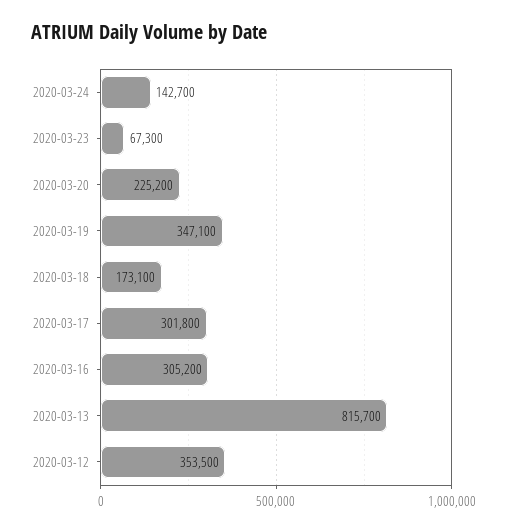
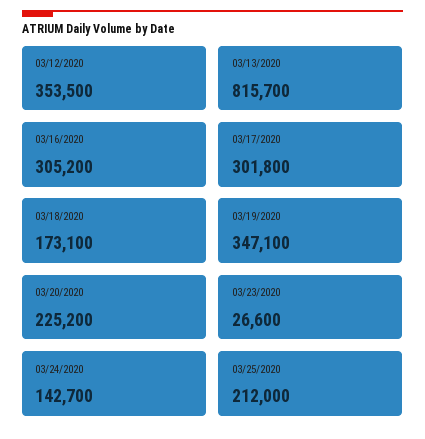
2020-03-23: 67300 -> 26600
03/25/2020: none -> 212000

